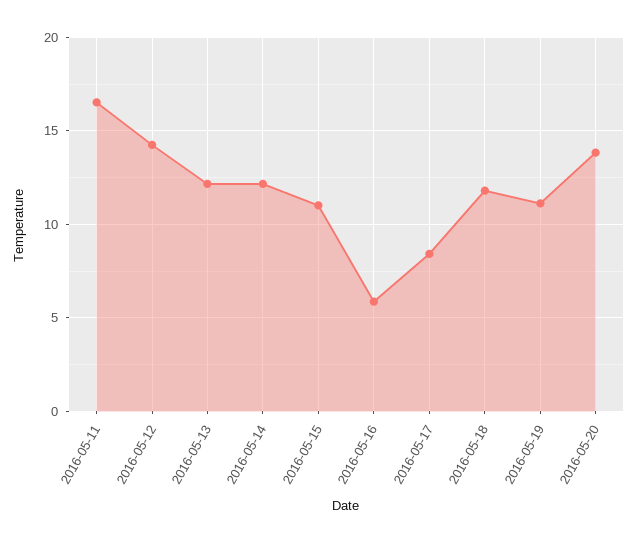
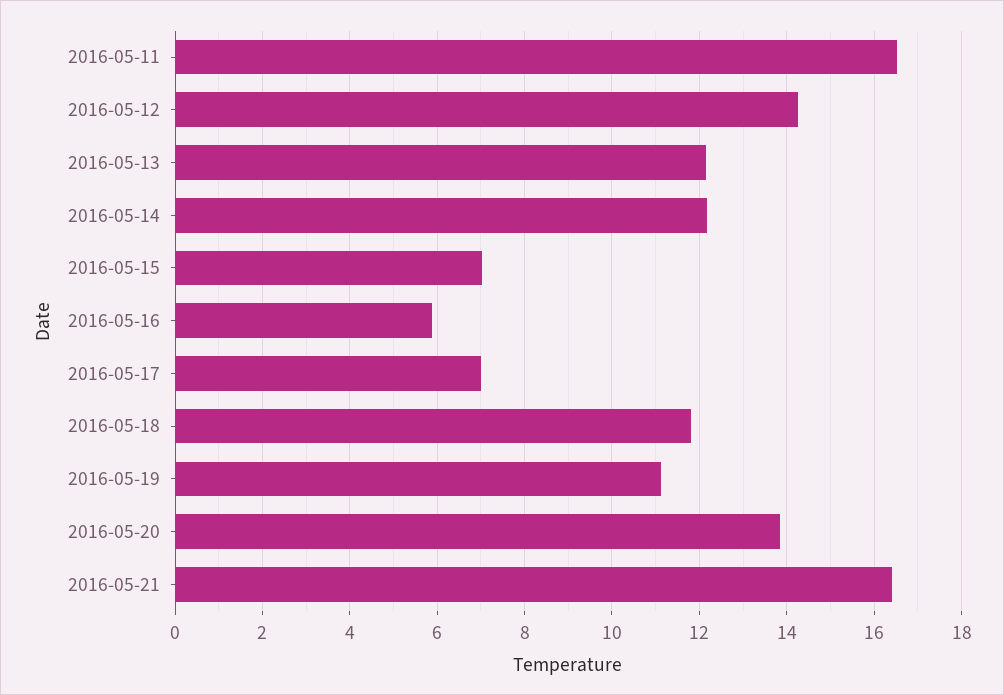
2016-05-15: 11 -> 7
2016-05-17: 8.5 -> 7
2016-05-21: none -> 16.4

